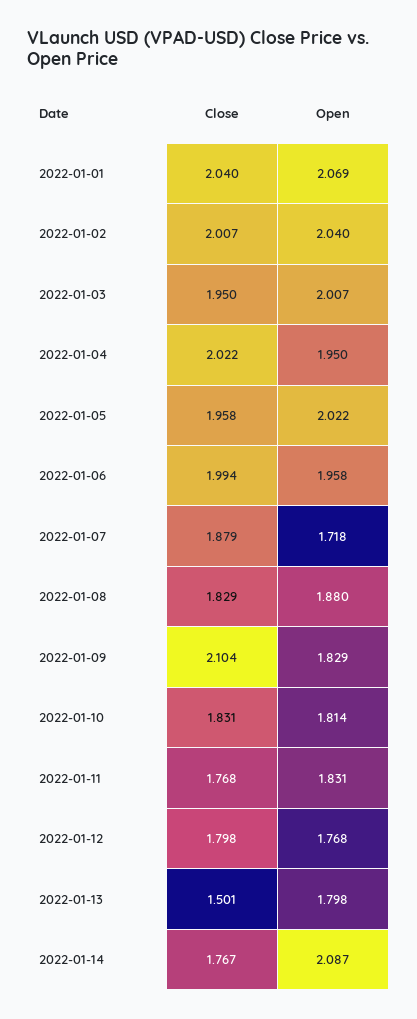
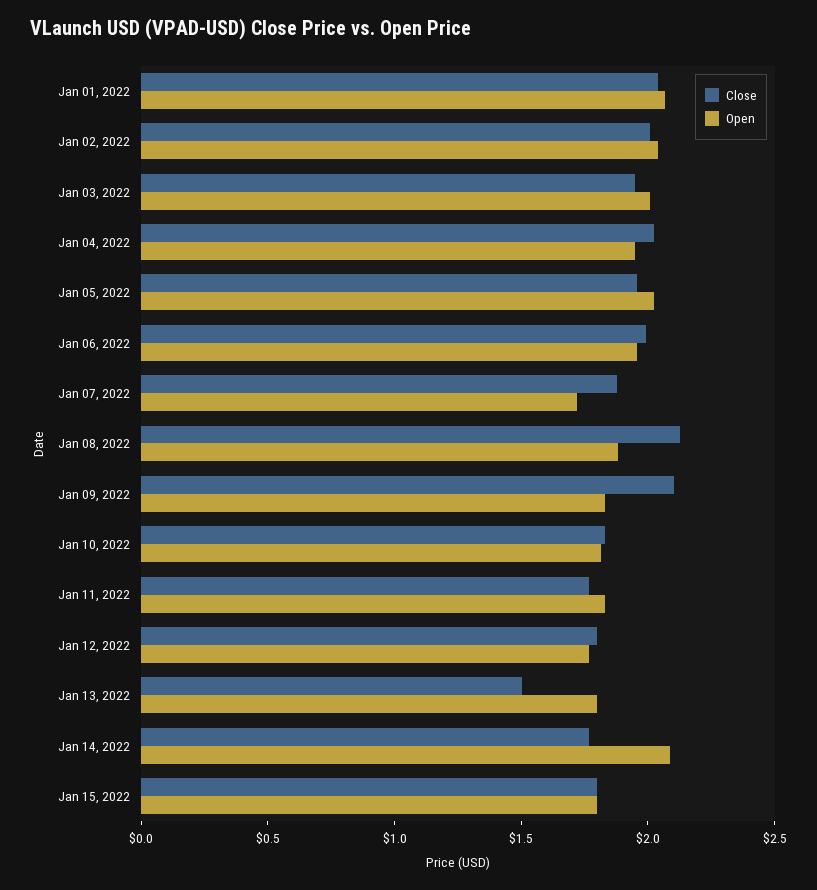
Close, 2022-01-08: 1.829 -> 2.1
Close, Jan 15, 2022: none -> 1.8
Open, Jan 15, 2022: none -> 1.8

